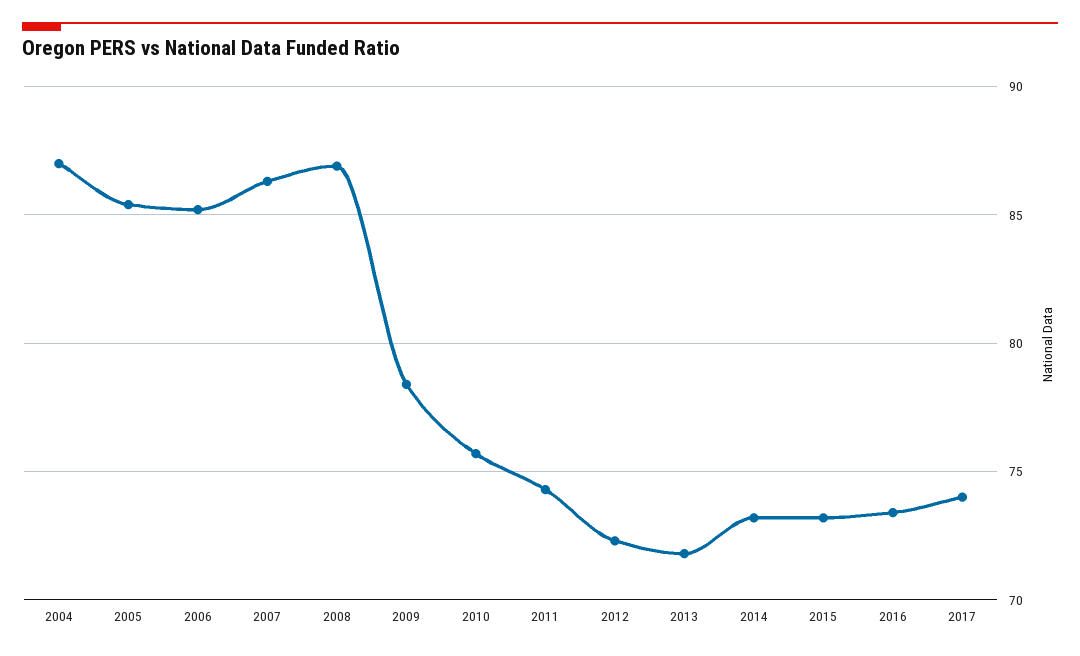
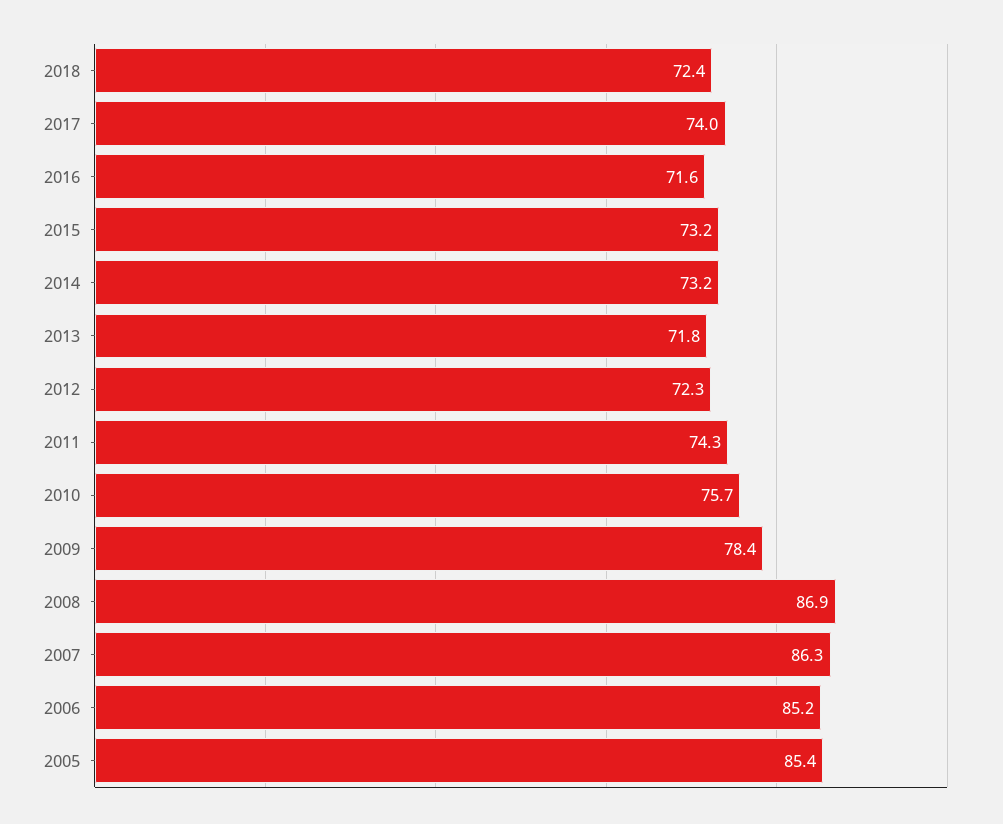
2004: 87 -> none
2016: 73.5 -> 71.6
2018: none -> 72.4

